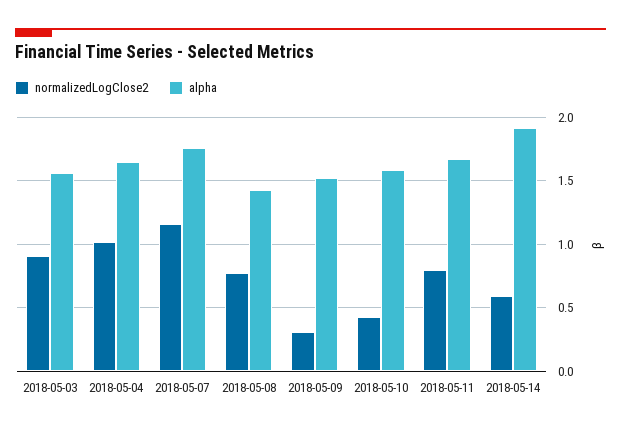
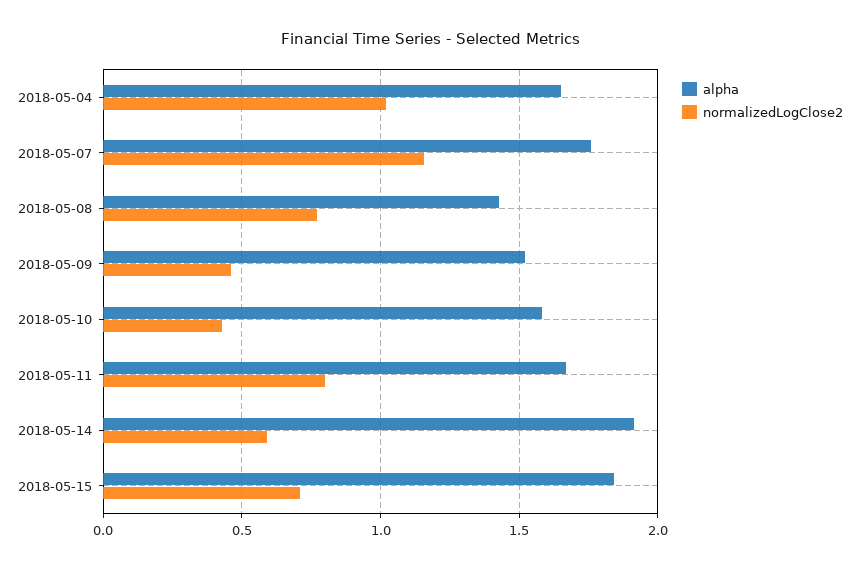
normalizedLogClose2, 2018-05-03: 0.9 -> none
alpha, 2018-05-03: 1.55 -> none
normalizedLogClose2, 2018-05-09: 0.3 -> 0.45
alpha, 2018-05-15: none -> 1.85
normalizedLogClose2, 2018-05-15: none -> 0.7

